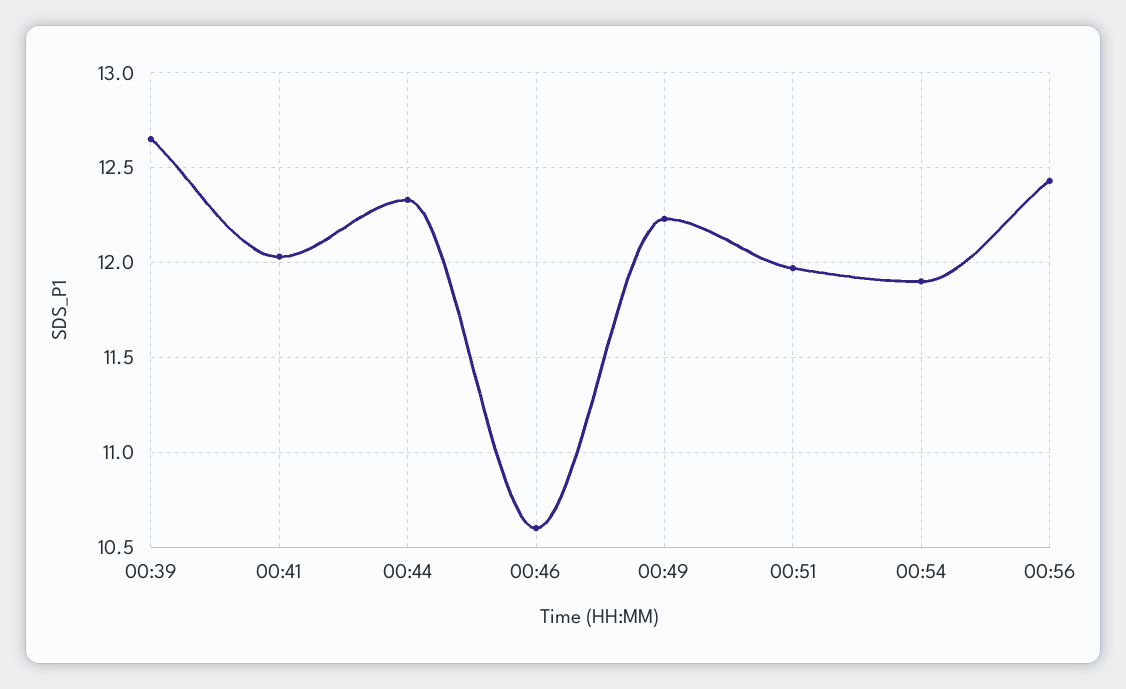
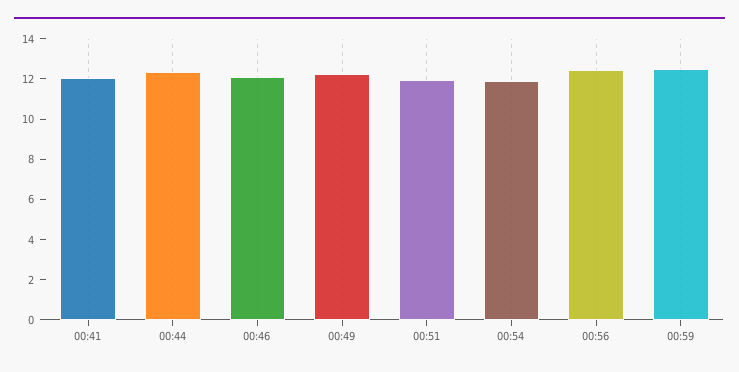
00:39: 12.65 -> none
00:46: 10.6 -> 12
00:59: none -> 12.5

